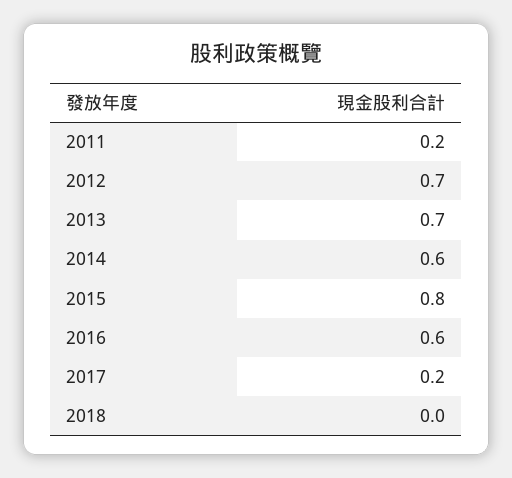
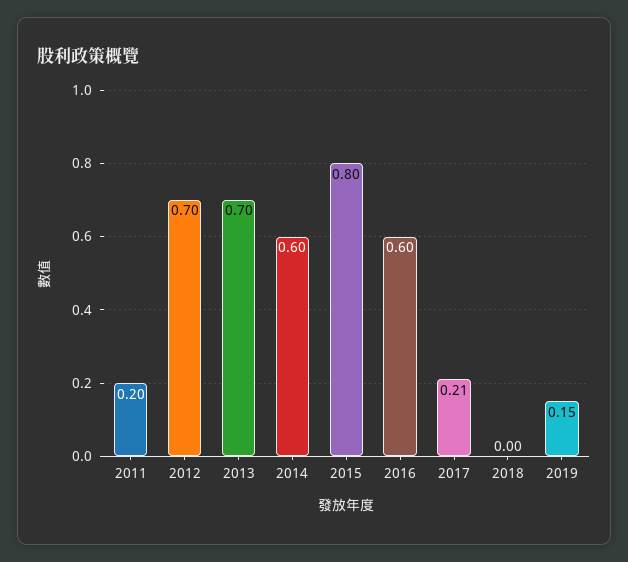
2017: 0.2 -> 0.21
2019: none -> 0.15

